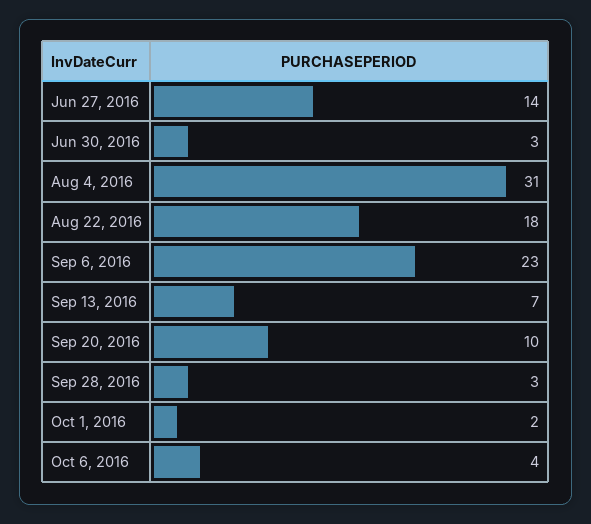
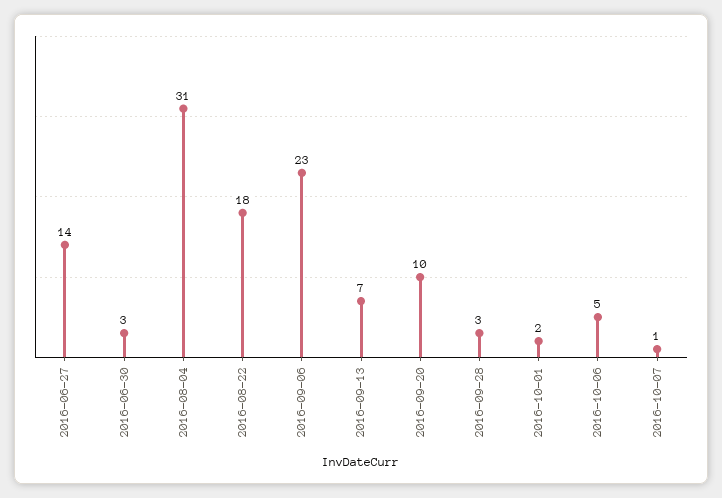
Oct 6, 2016: 4 -> 5
2016-10-07: none -> 1

